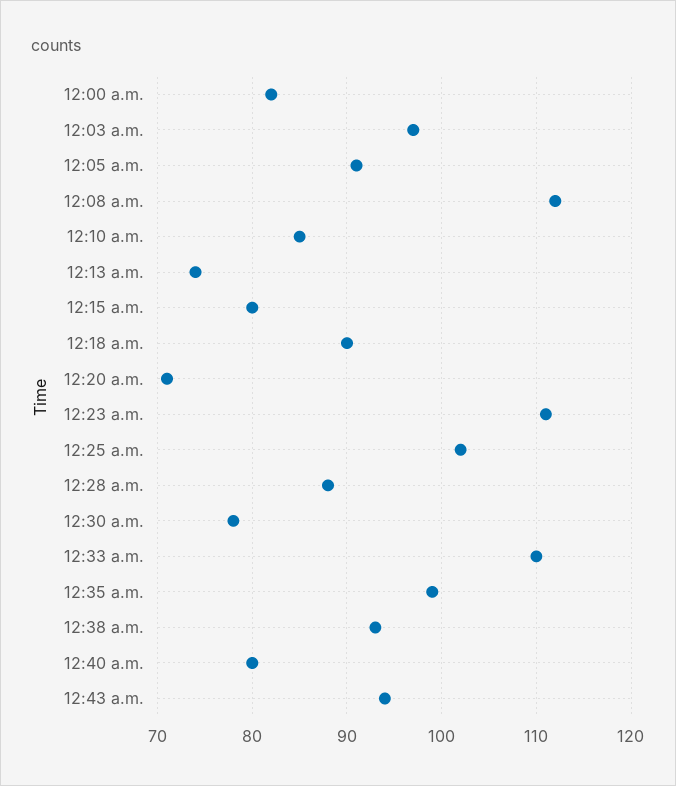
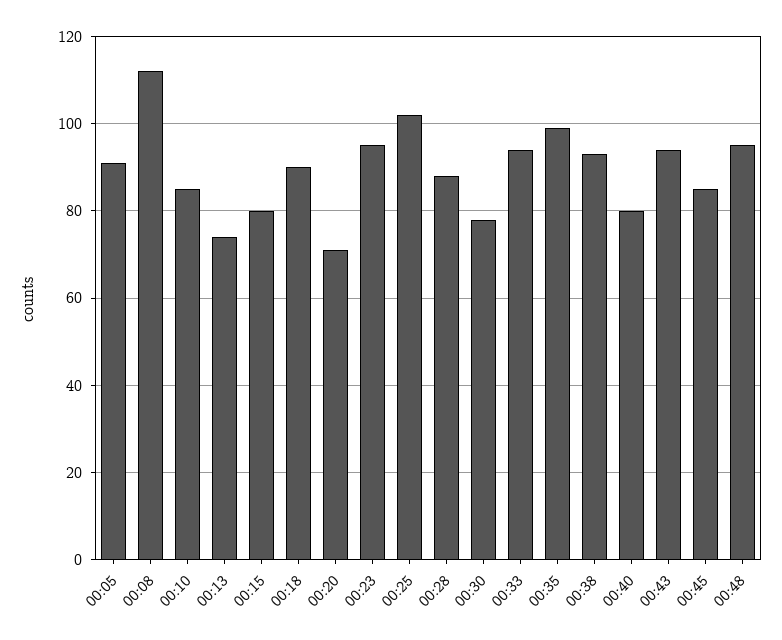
12:00 a.m.: 82 -> none
12:03 a.m.: 97 -> none
12:23 a.m.: 111 -> 95
12:33 a.m.: 110 -> 95
00:45: none -> 85
00:48: none -> 95

